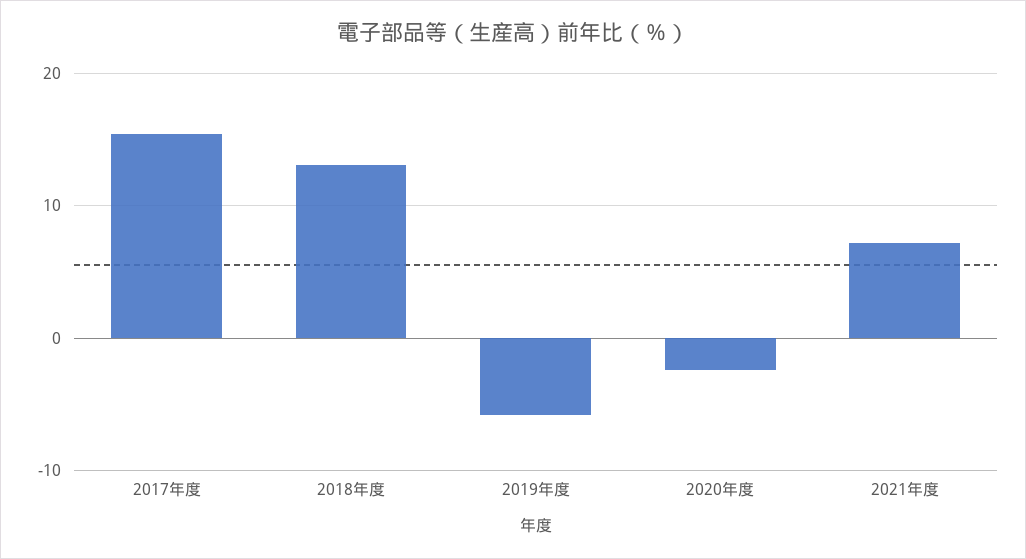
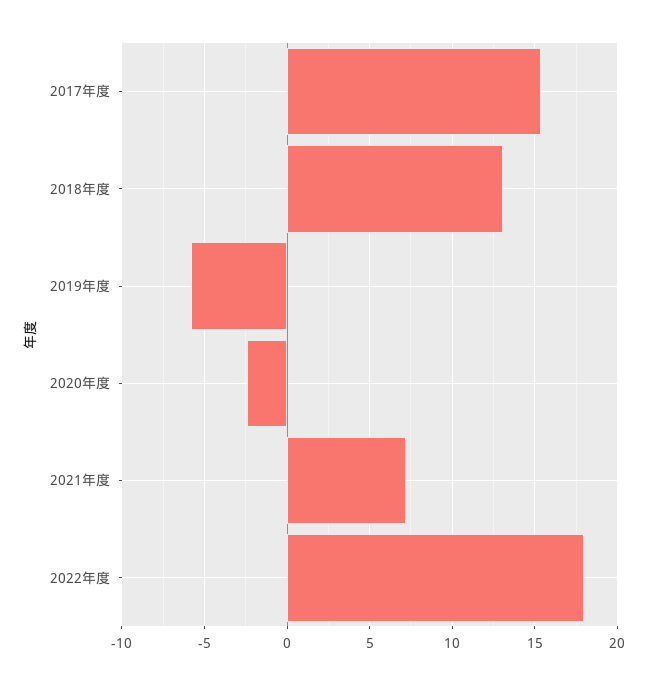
2022年度: none -> 18

